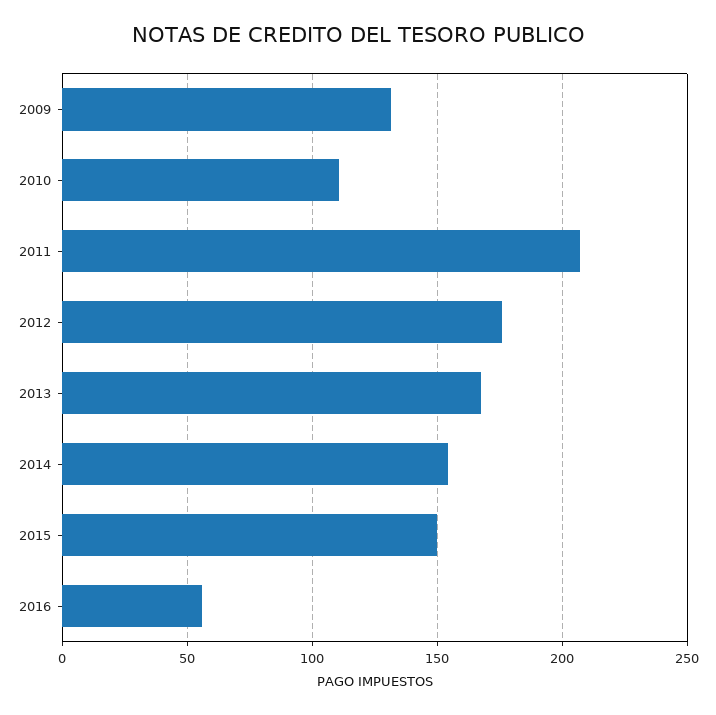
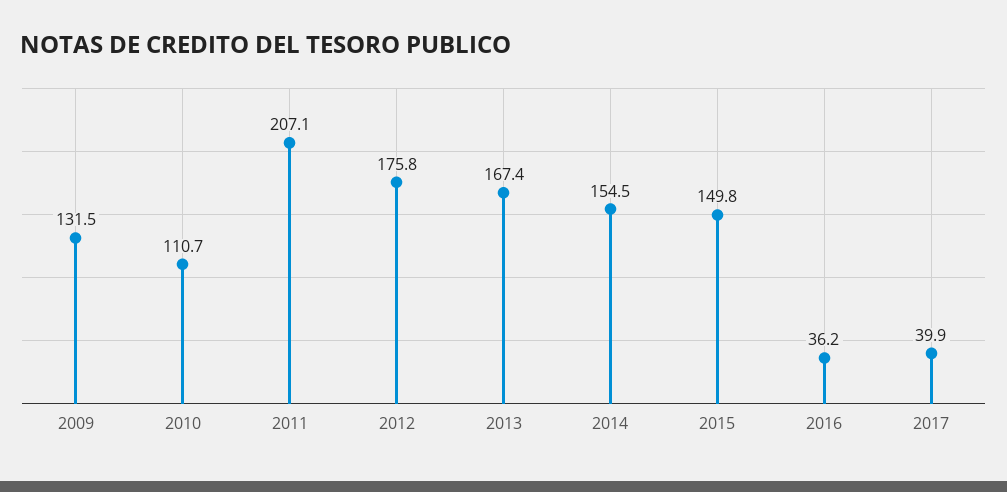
2016: 55 -> 36.2
2017: none -> 39.9

